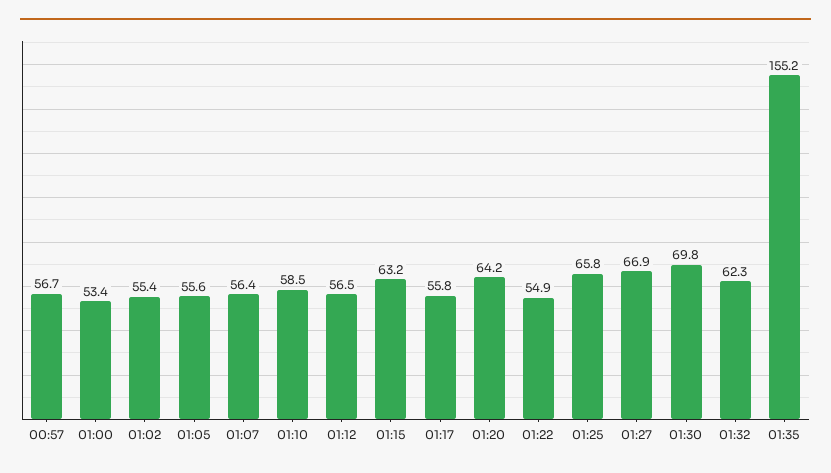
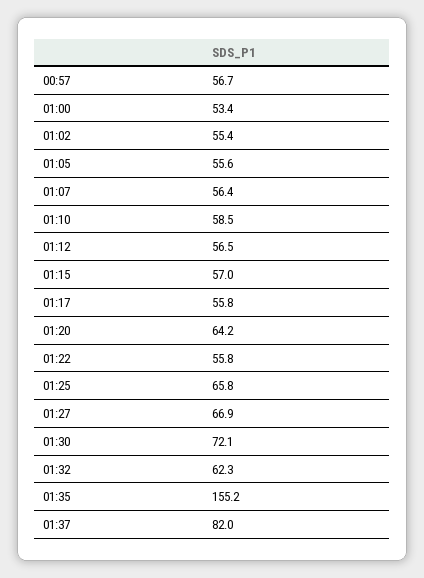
01:15: 63.2 -> 57
01:22: 54.9 -> 55.8
01:30: 69.8 -> 72.1
01:37: none -> 82

